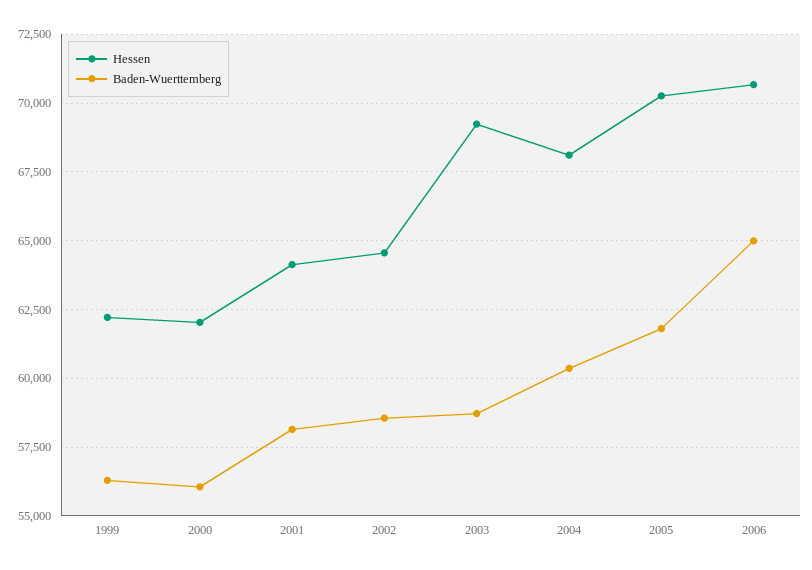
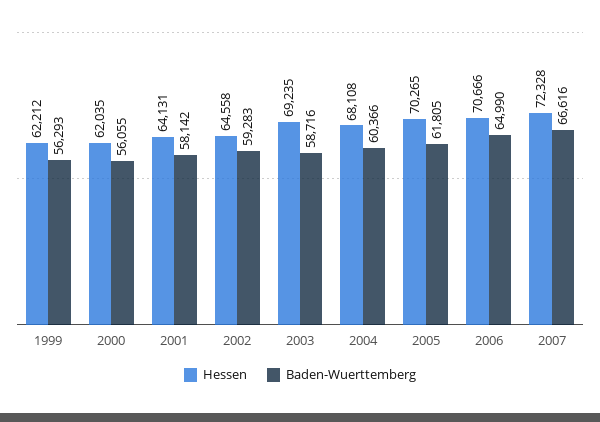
Baden-Wuerttemberg, 2002: 58500 -> 59283
Hessen, 2007: none -> 72328
Baden-Wuerttemberg, 2007: none -> 66616

